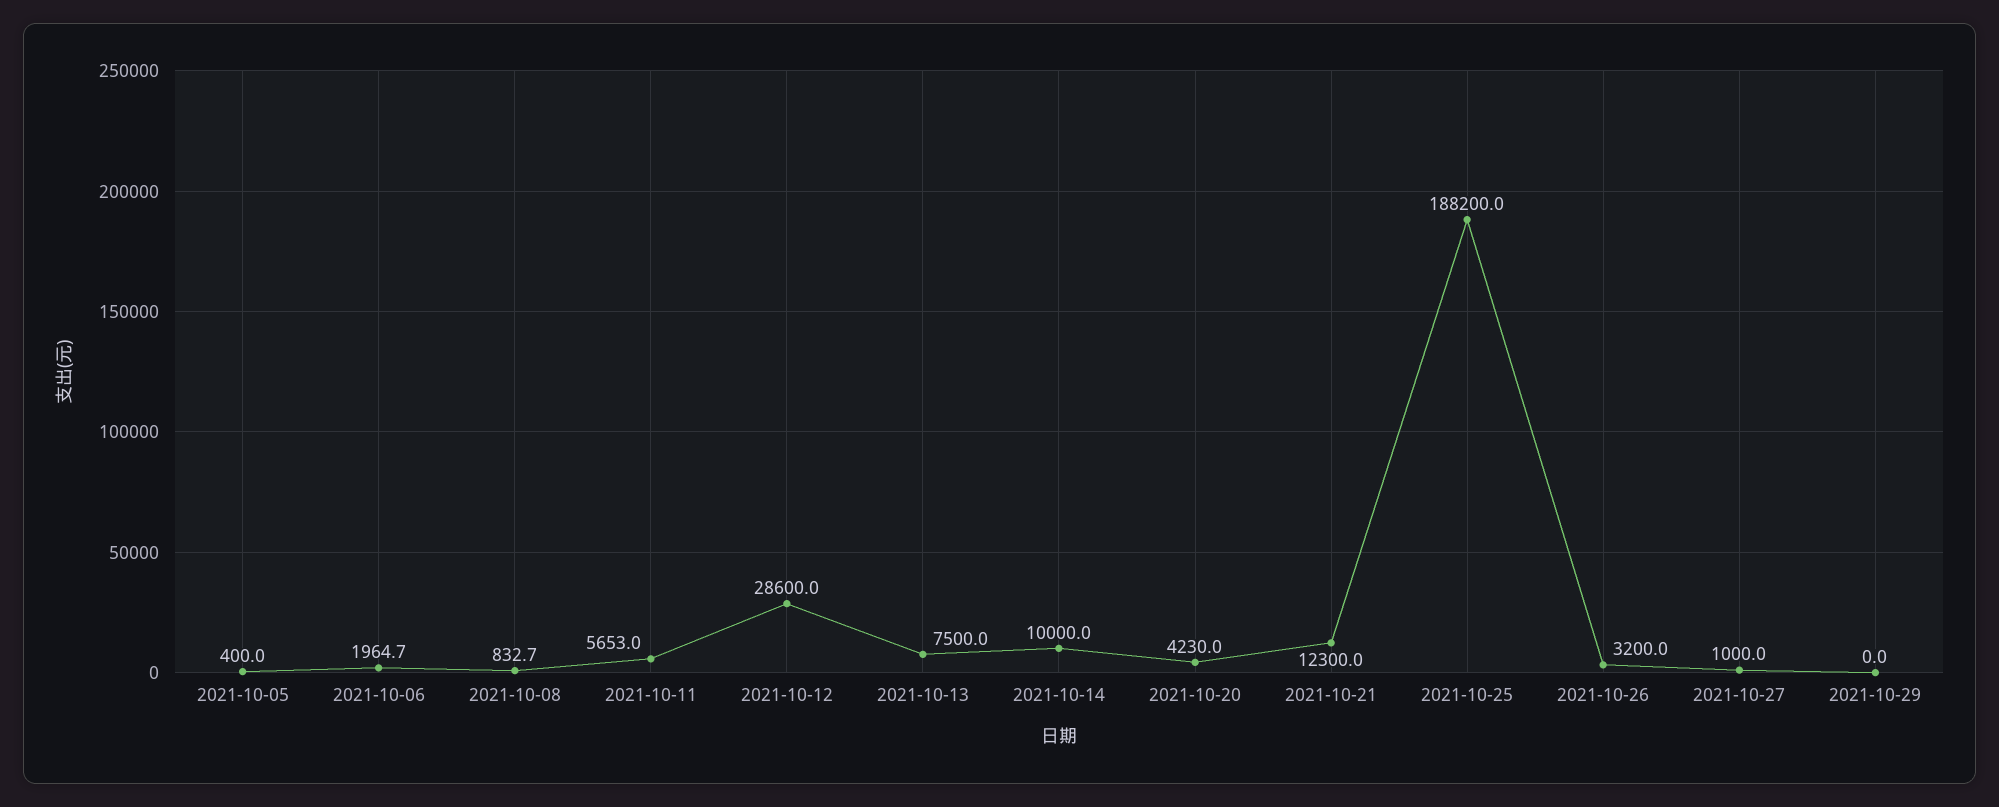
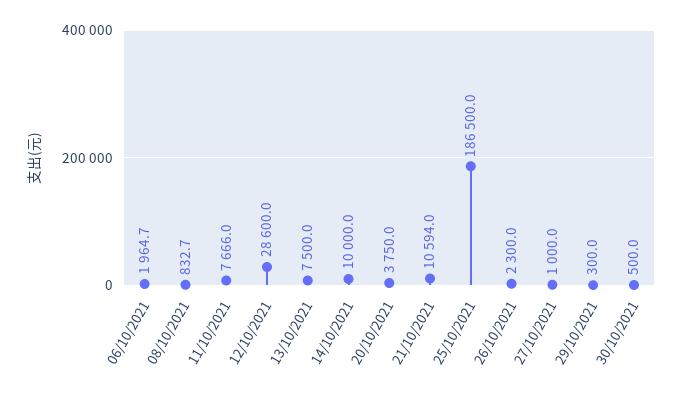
2021-10-05: 400 -> none
2021-10-11: 5653 -> 7666
2021-10-20: 4230 -> 3750
2021-10-21: 12300 -> 10594
2021-10-25: 188200 -> 186500
2021-10-26: 3200 -> 2300
2021-10-29: 0 -> 300
30/10/2021: none -> 500

